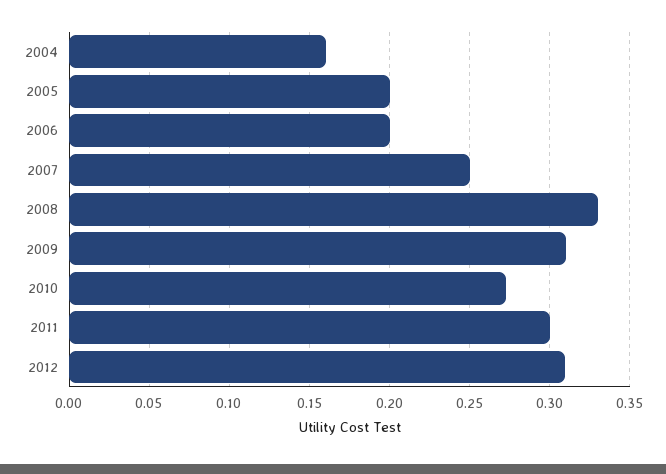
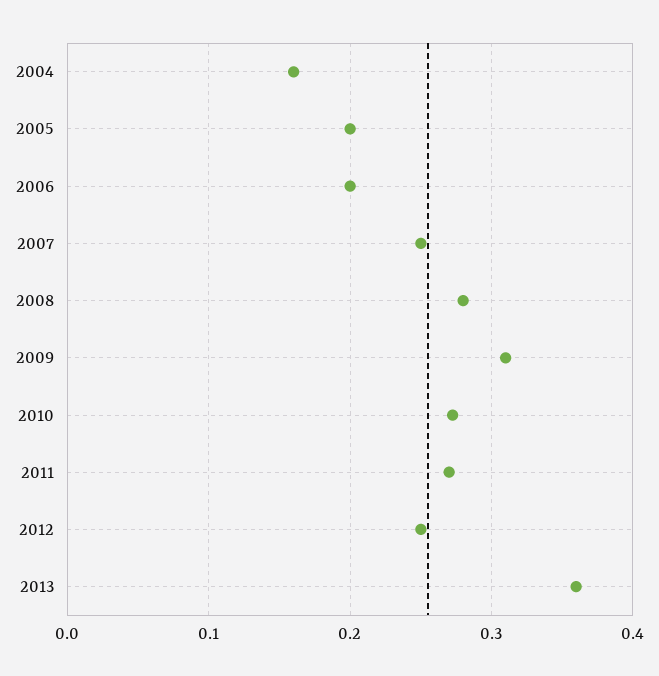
2008: 0.33 -> 0.28
2011: 0.3 -> 0.27
2012: 0.31 -> 0.25
2013: none -> 0.36

